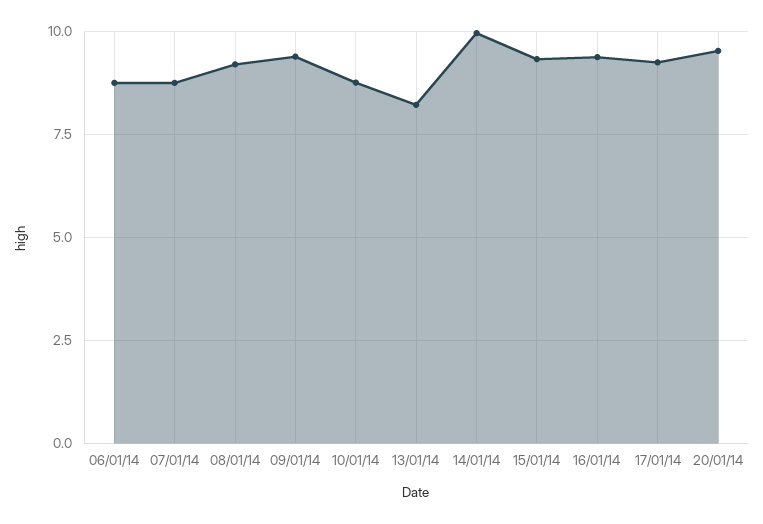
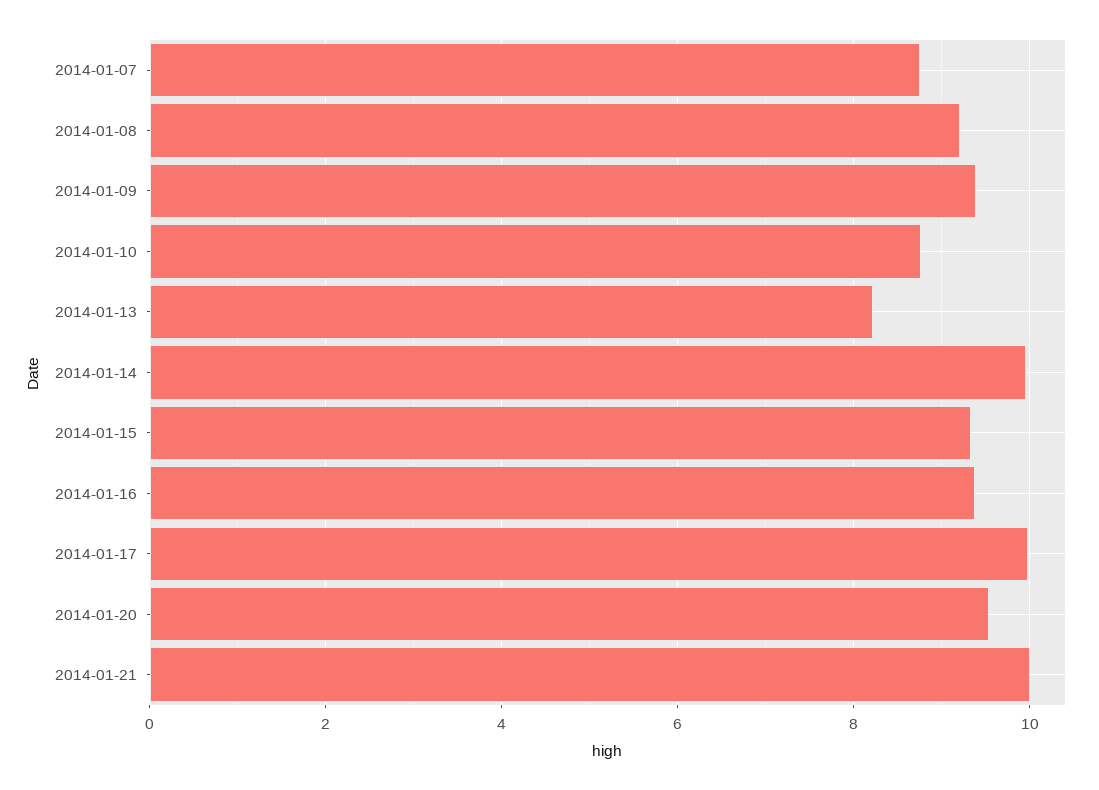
06/01/14: 8.75 -> none
17/01/14: 9.25 -> 10
2014-01-21: none -> 10

